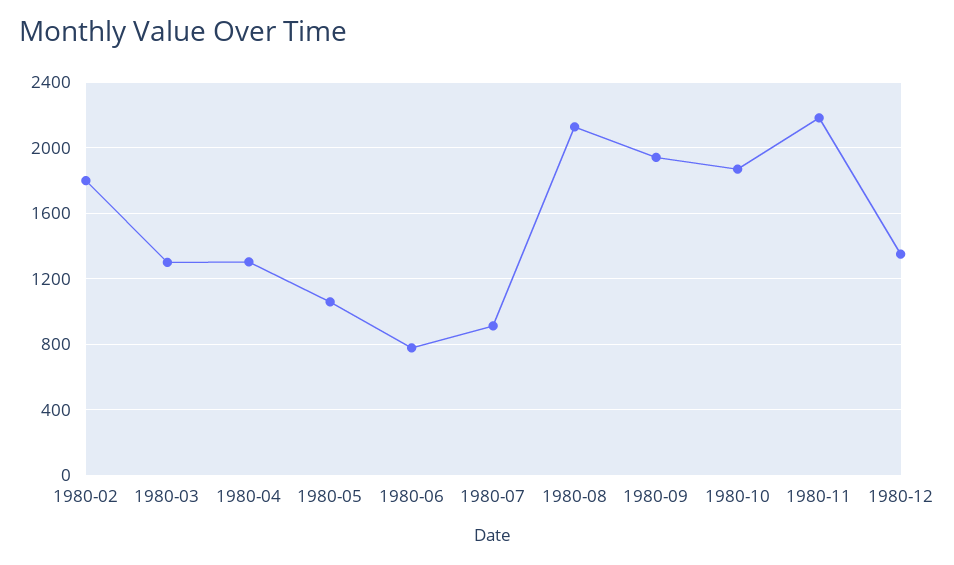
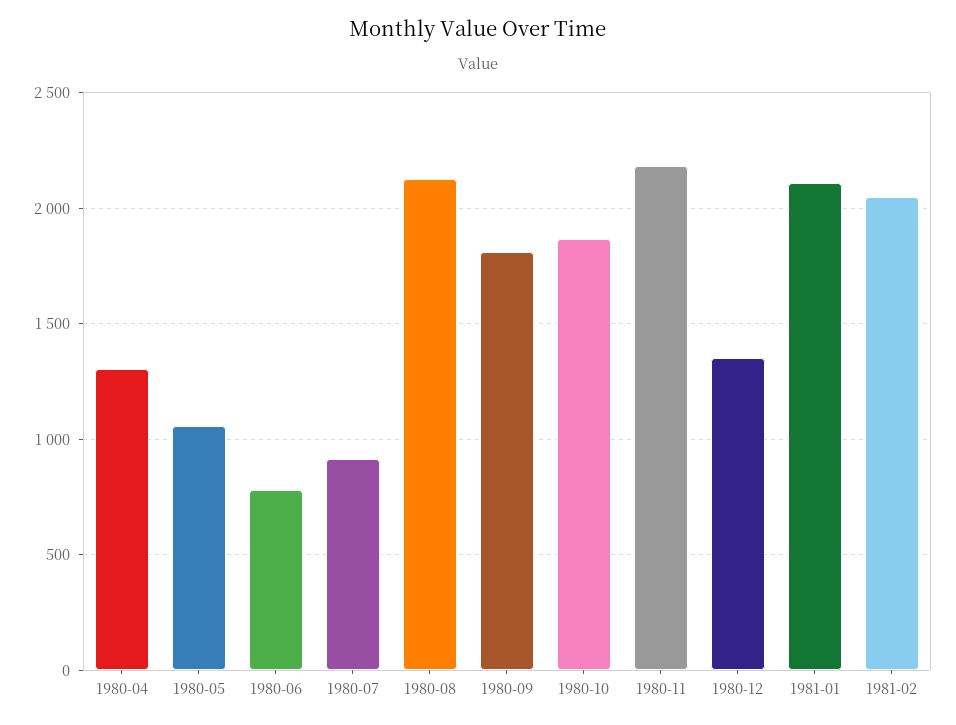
1980-02: 1800 -> none
1980-03: 1300 -> none
1980-09: 1950 -> 1800
1981-01: none -> 2100
1981-02: none -> 2050

